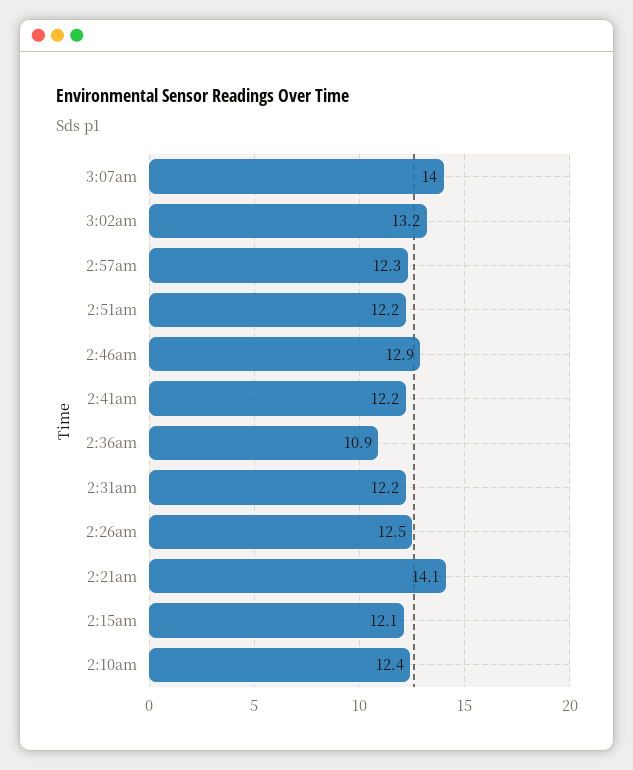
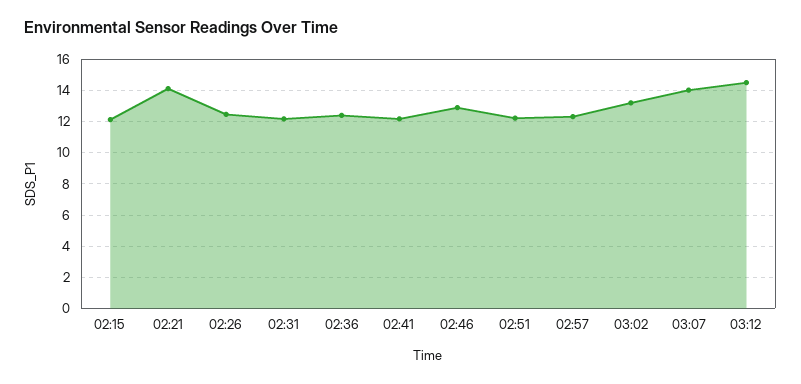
2:36am: 10.9 -> 12.5
2:10am: 12.4 -> none
03:12: none -> 14.5

